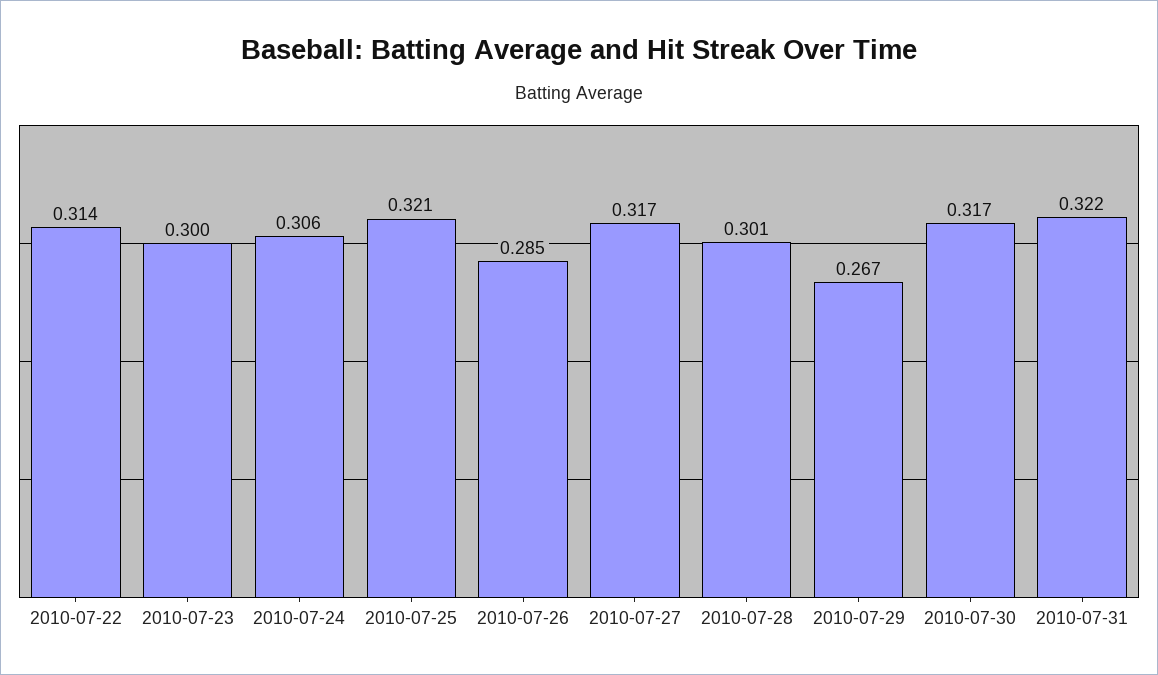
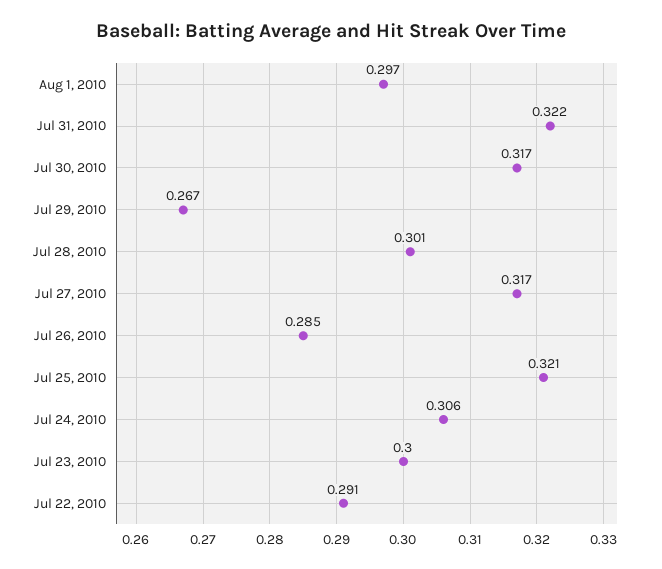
2010-07-22: 0.314 -> 0.291
Aug 1, 2010: none -> 0.297

